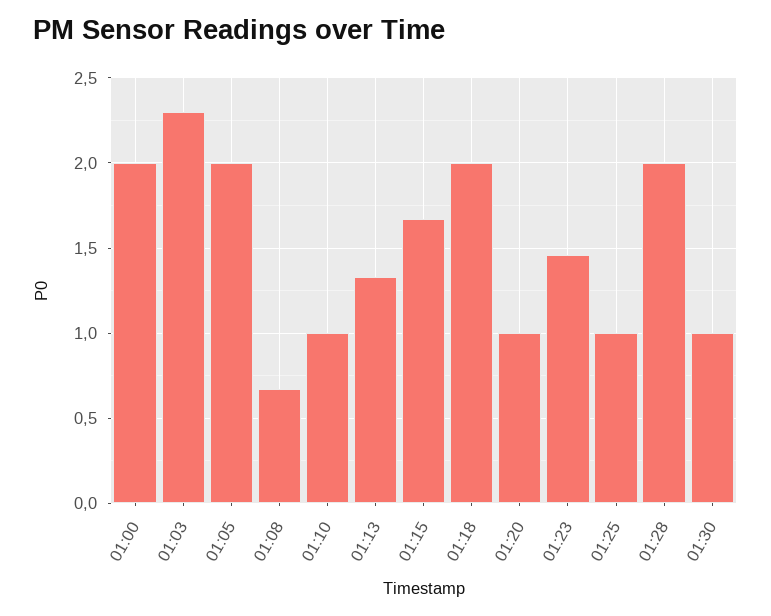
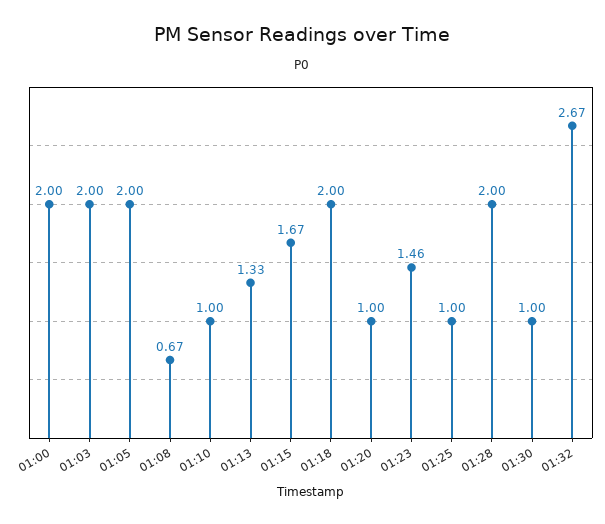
01:03: 2.3 -> 2
01:32: none -> 2.67

